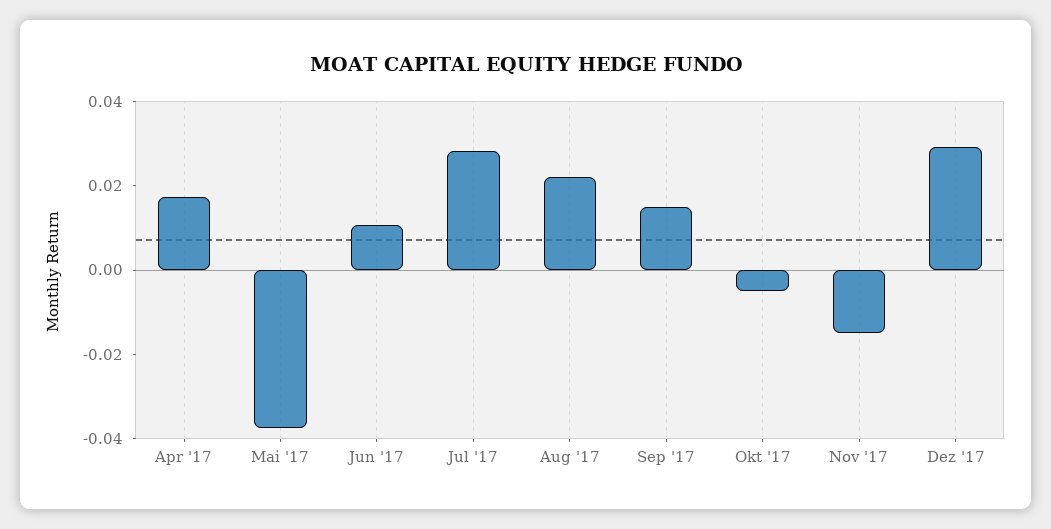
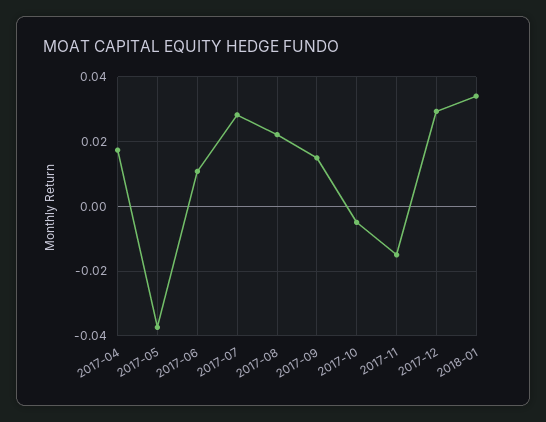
2018-01: none -> 0.034

